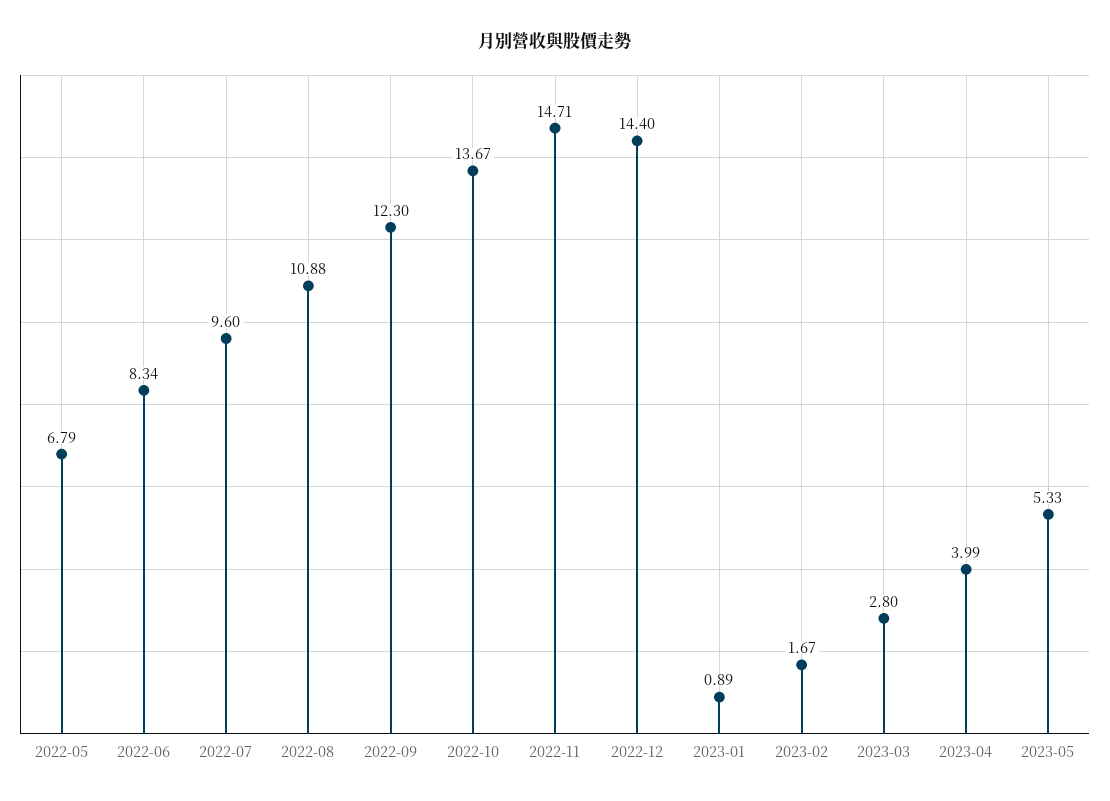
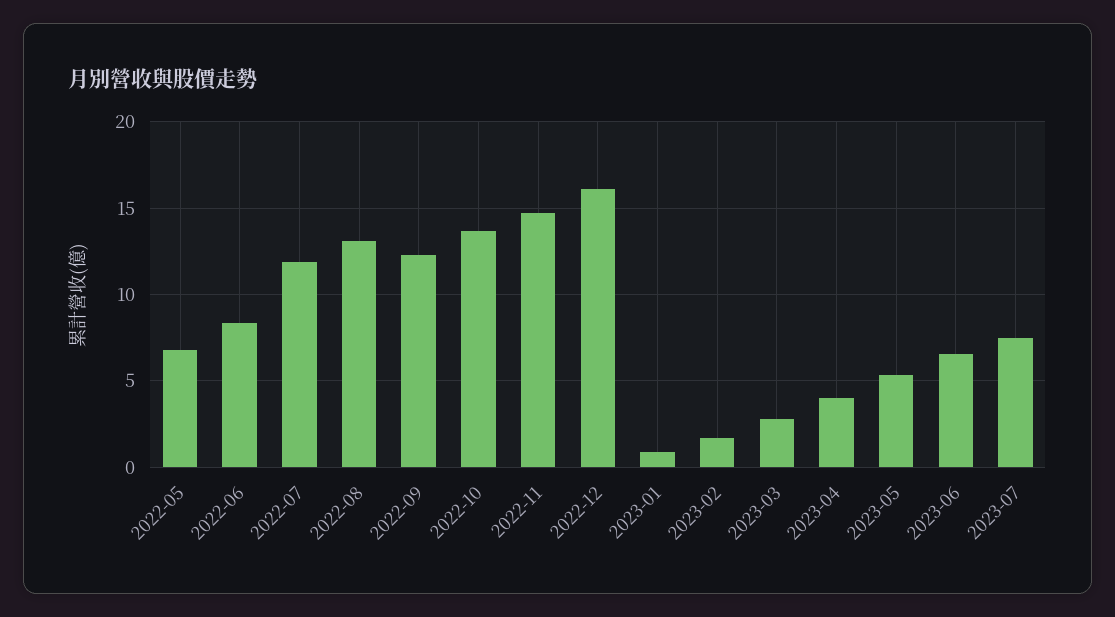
2022-07: 9.6 -> 12
2022-08: 10.88 -> 13
2022-12: 14.4 -> 16
2023-06: none -> 6.5
2023-07: none -> 7.5

